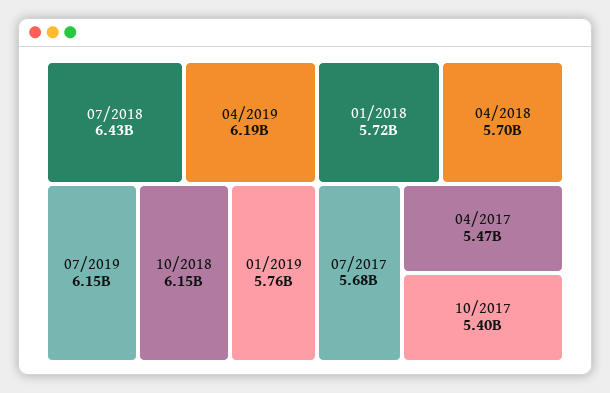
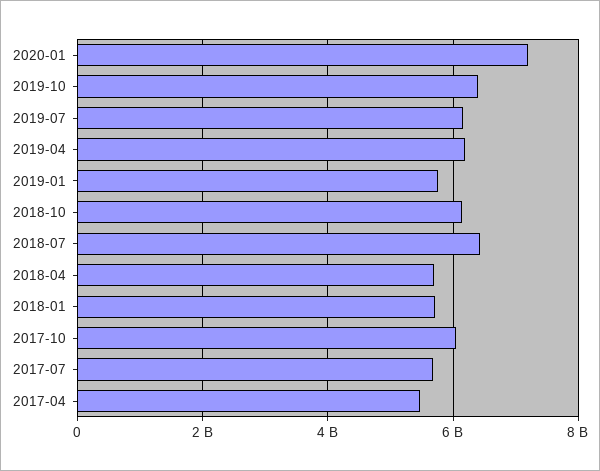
10/2017: 5400000000 -> 6000000000
2020-01: none -> 7200000000
2019-10: none -> 6400000000

